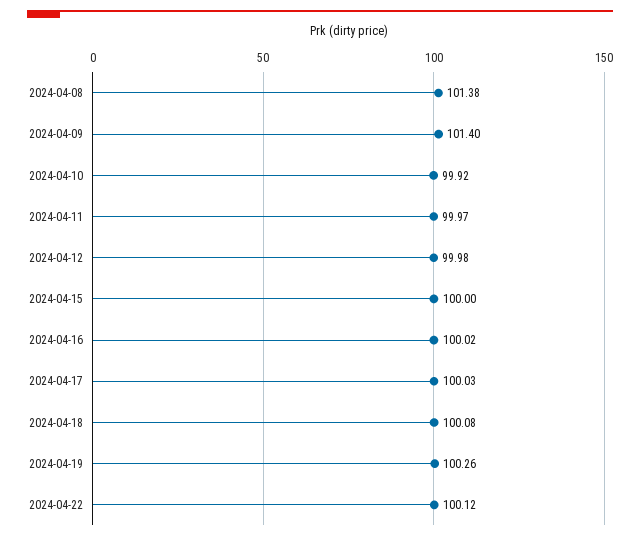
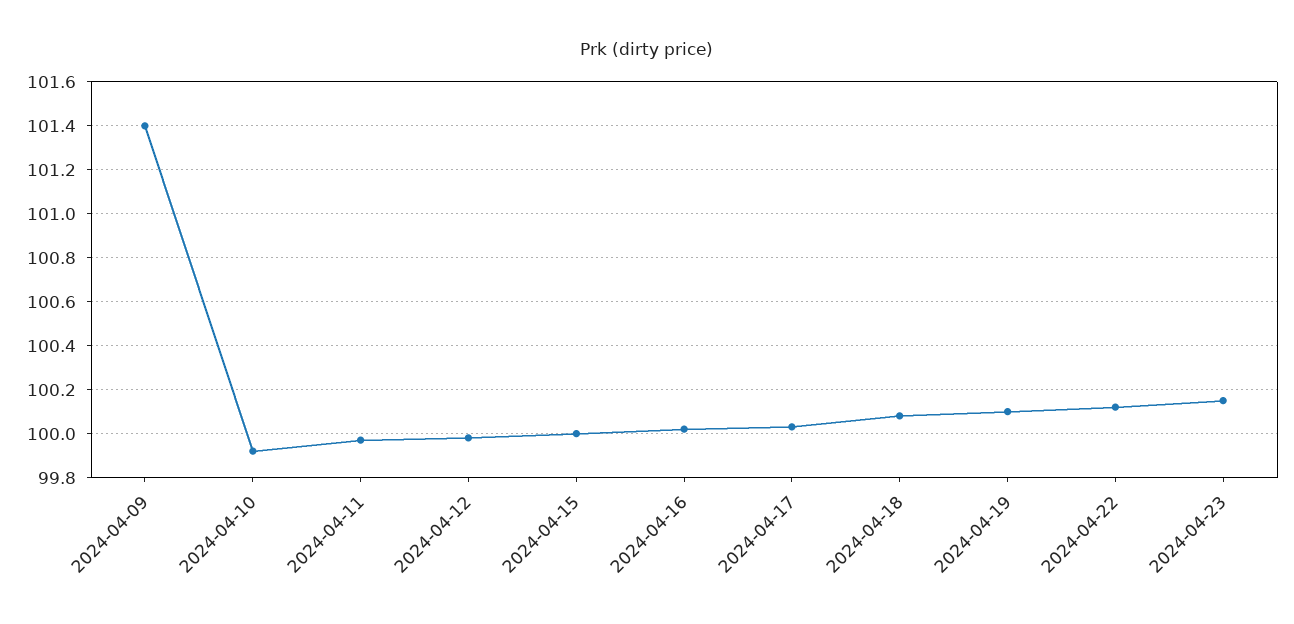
2024-04-08: 101.38 -> none
2024-04-19: 100.26 -> 100.1
2024-04-23: none -> 100.15

